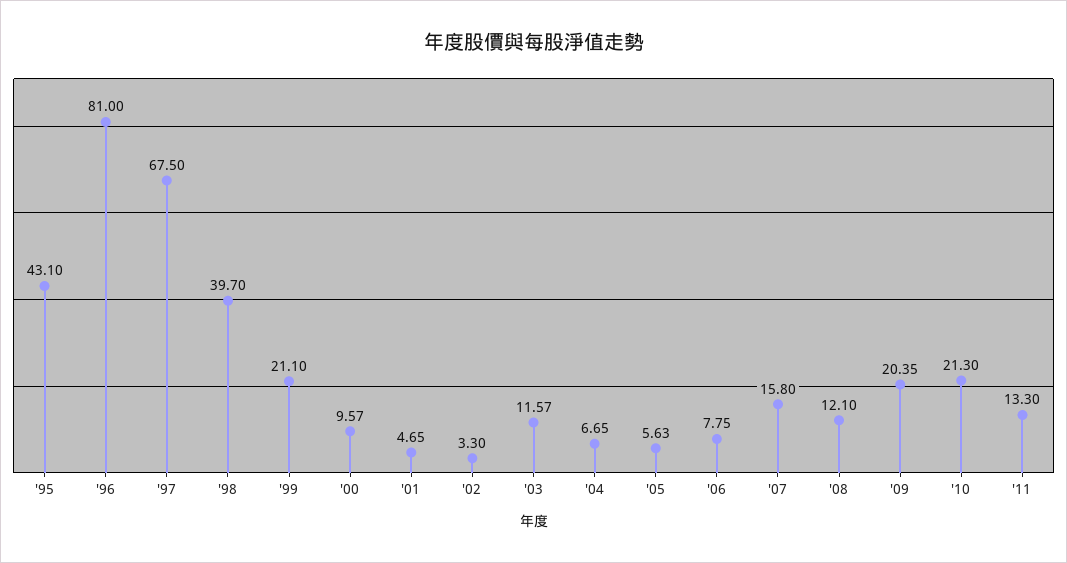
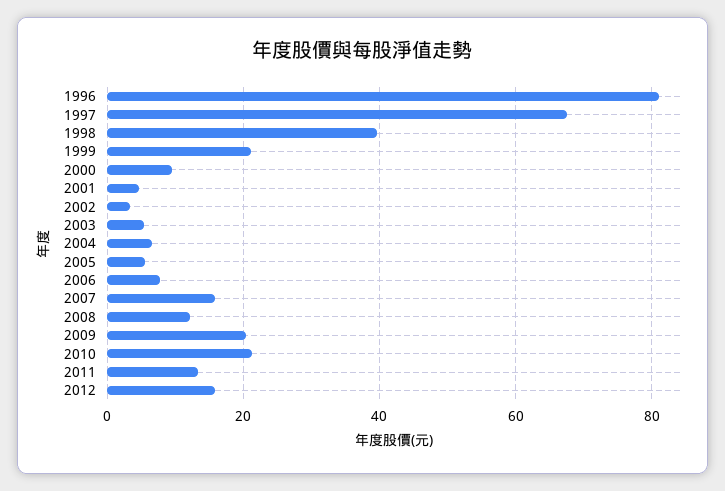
'95: 43.1 -> none
'03: 11.57 -> 6
2012: none -> 16

